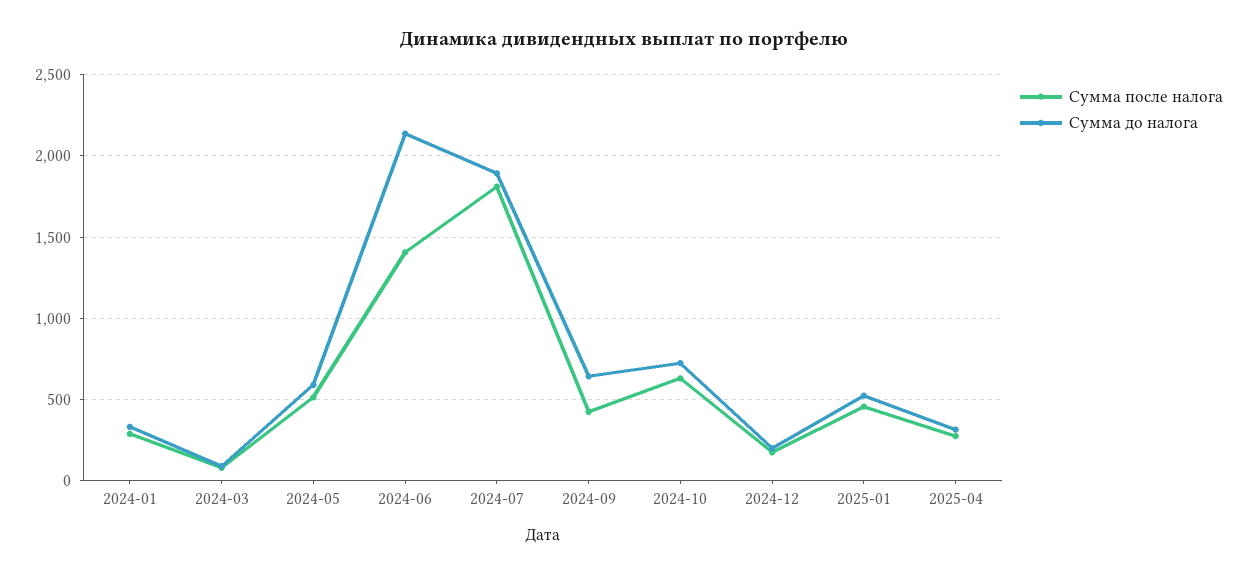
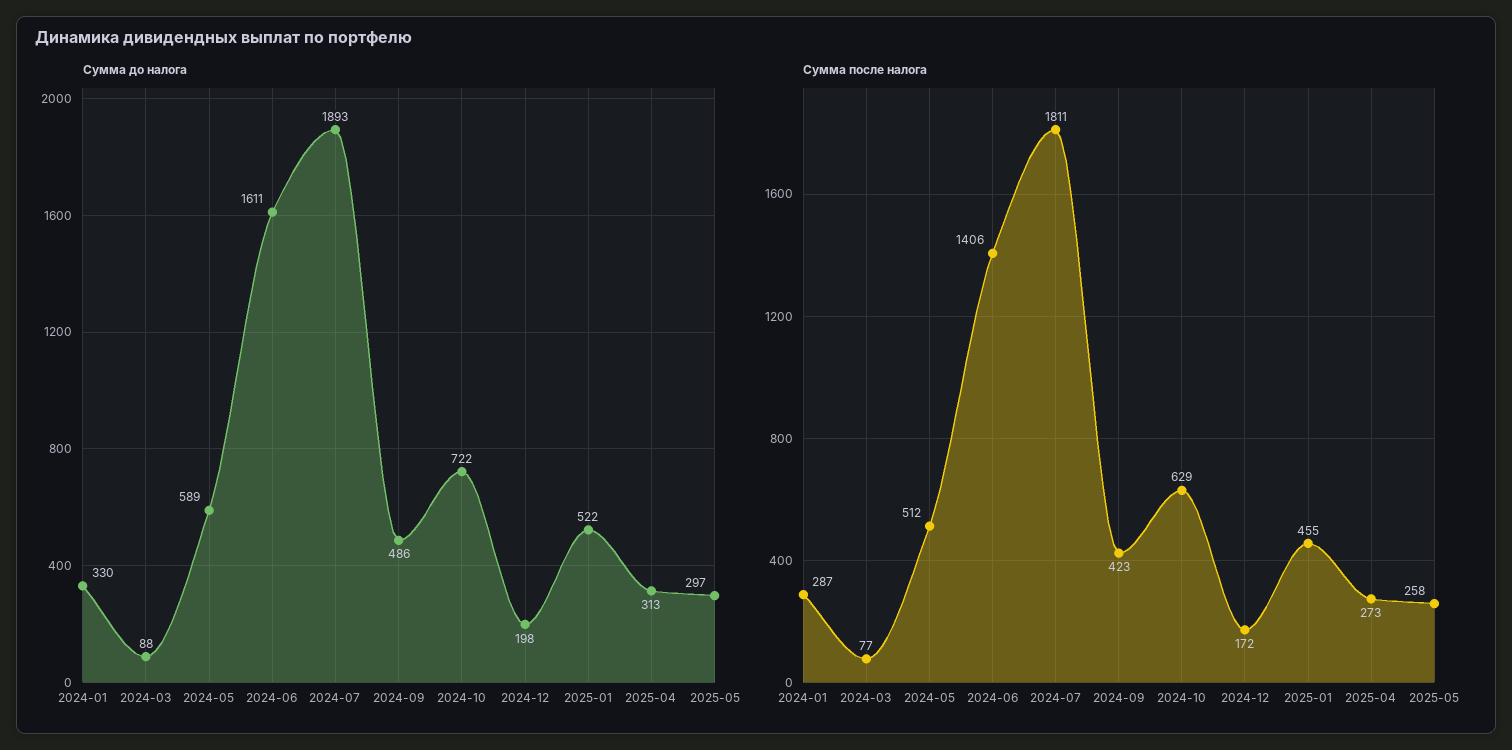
Сумма до налога, 2024-06: 2150 -> 1611
Сумма до налога, 2024-09: 650 -> 486
Сумма до налога, 2025-05: none -> 297
Сумма после налога, 2025-05: none -> 258

